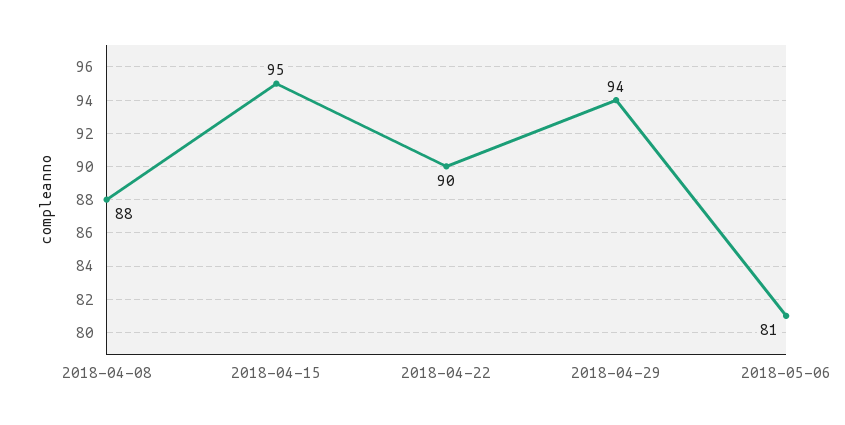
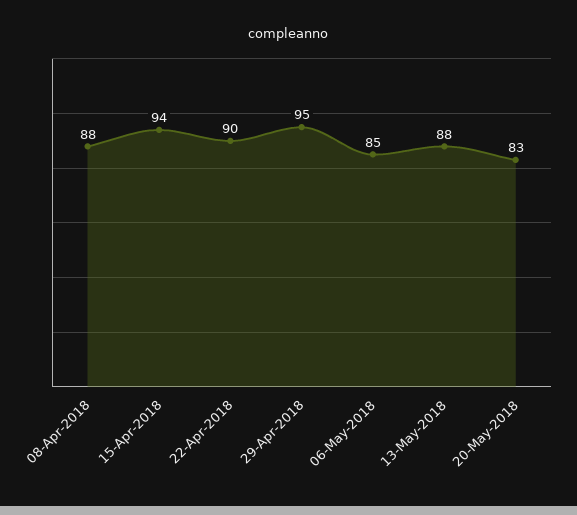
2018-04-15: 95 -> 94
2018-04-29: 94 -> 95
2018-05-06: 81 -> 85
13-May-2018: none -> 88
20-May-2018: none -> 83

